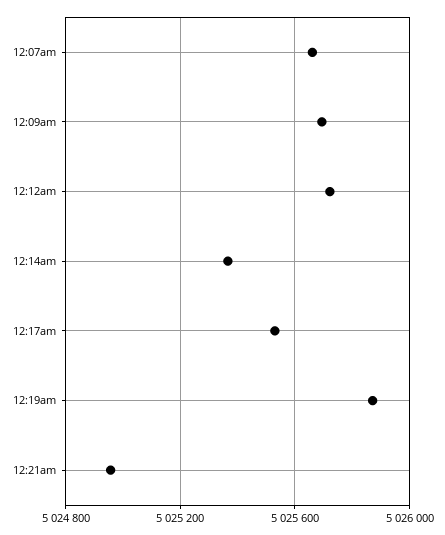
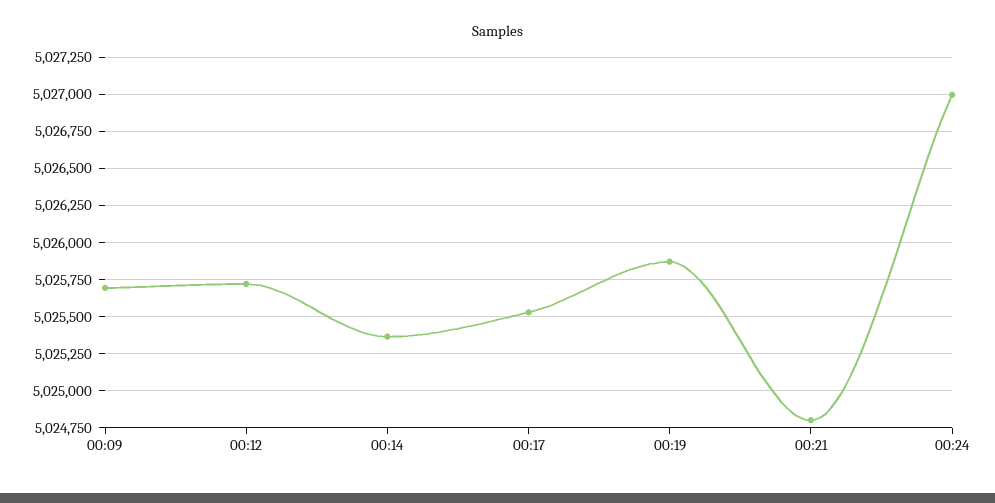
12:07am: 5025650 -> none
12:21am: 5024950 -> 5024800
00:24: none -> 5027000

